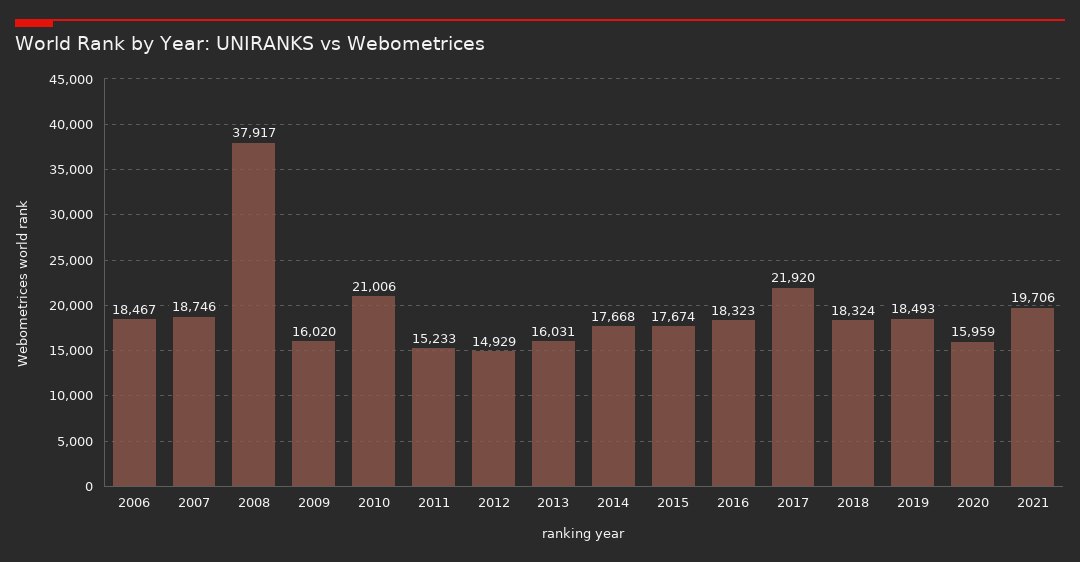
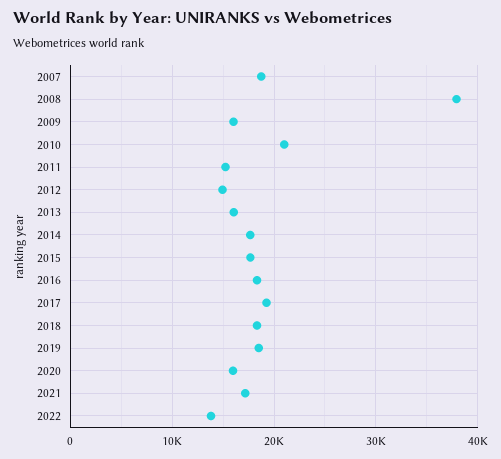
2006: 18467 -> none
2017: 21920 -> 19000
2021: 19706 -> 17000
2022: none -> 14000

